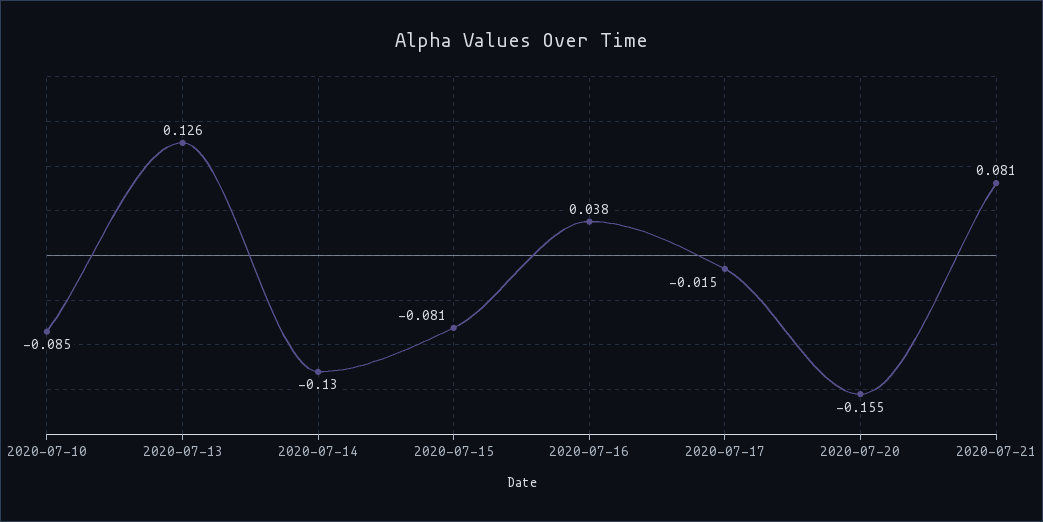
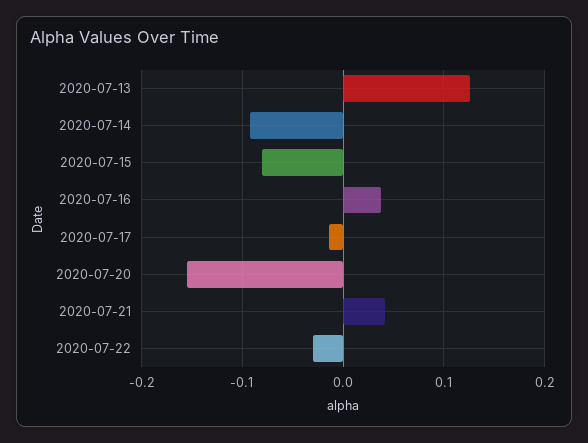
2020-07-10: -0.085 -> none
2020-07-14: -0.13 -> -0.09
2020-07-21: 0.081 -> 0.04
2020-07-22: none -> -0.03

